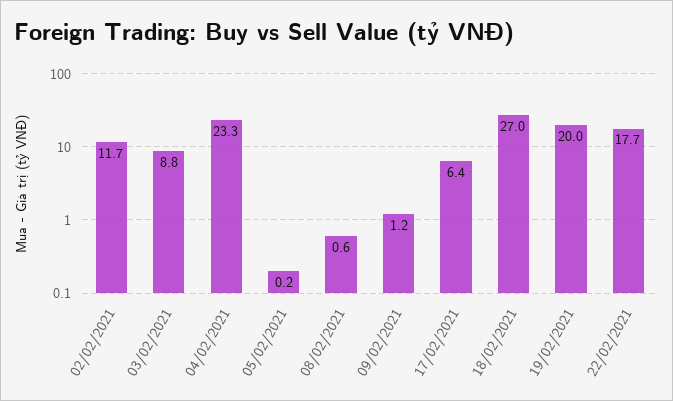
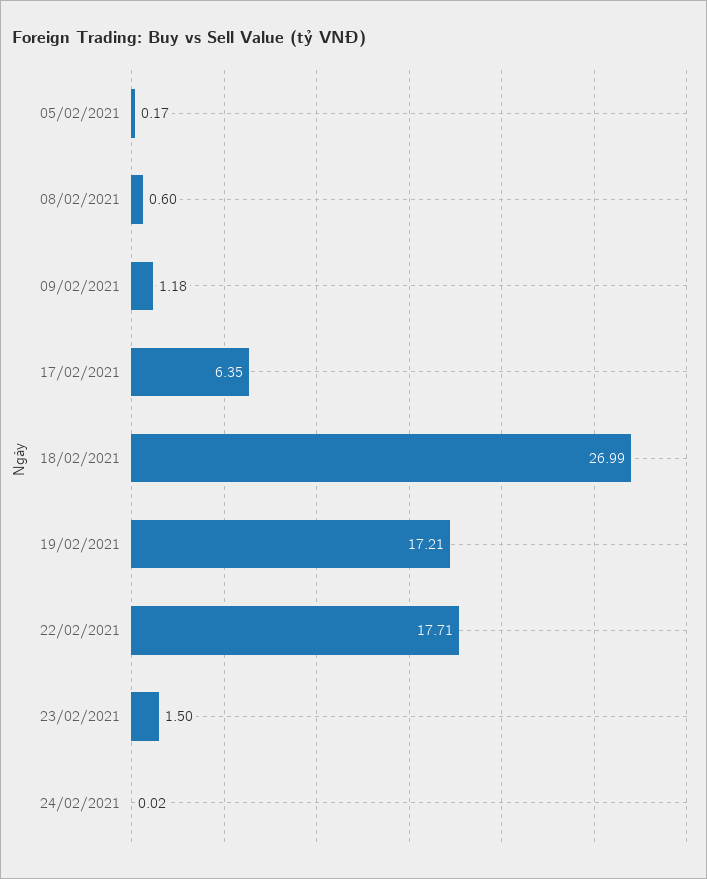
02/02/2021: 11.7 -> none
03/02/2021: 8.8 -> none
04/02/2021: 23.3 -> none
19/02/2021: 20 -> 17.21
23/02/2021: none -> 1.5
24/02/2021: none -> 0.02

